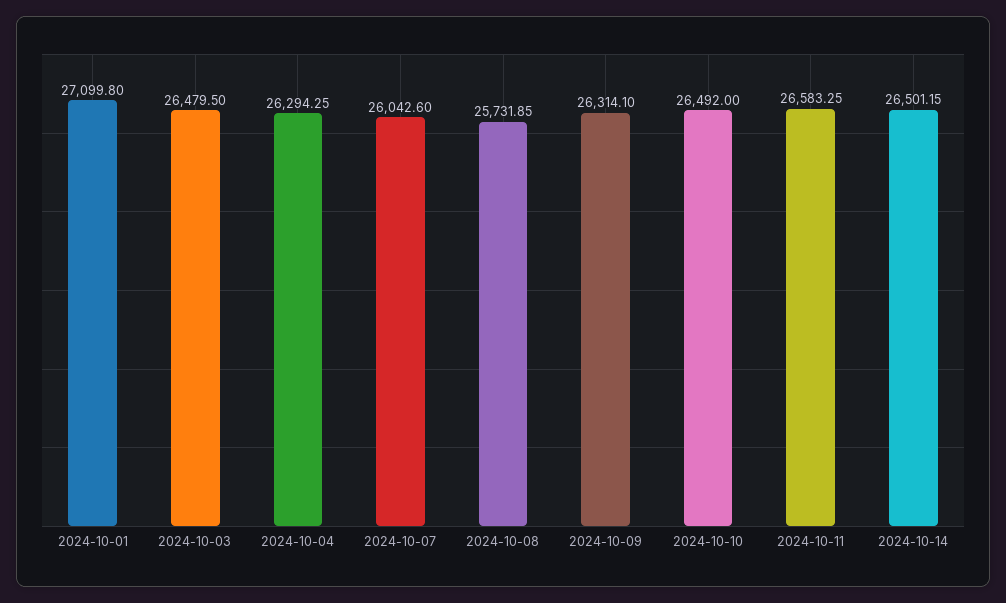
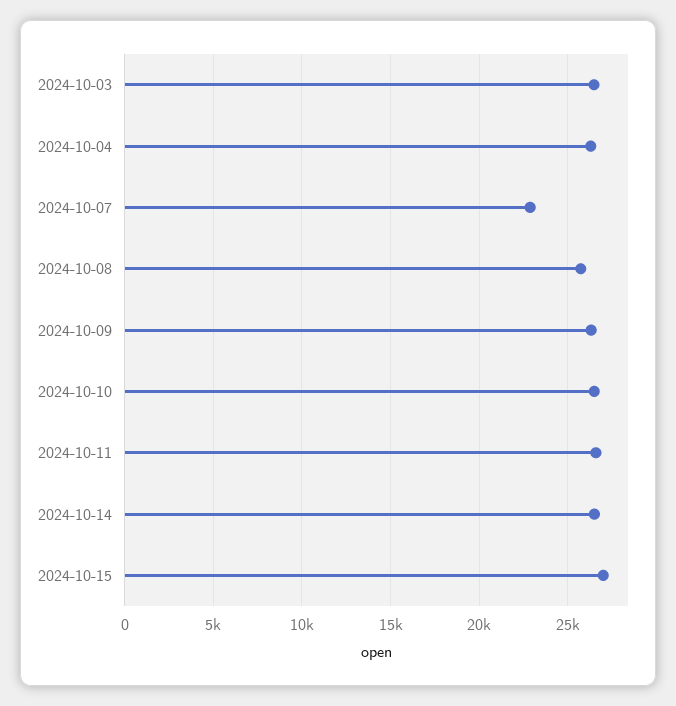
2024-10-01: 27099.8 -> none
2024-10-07: 26042.6 -> 23000
2024-10-15: none -> 27000

